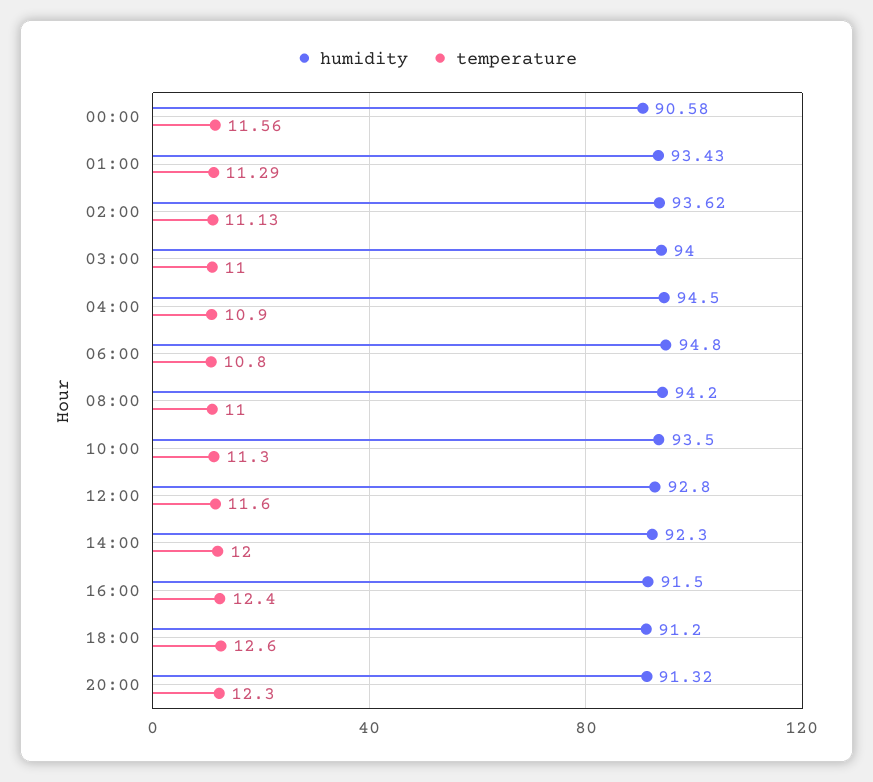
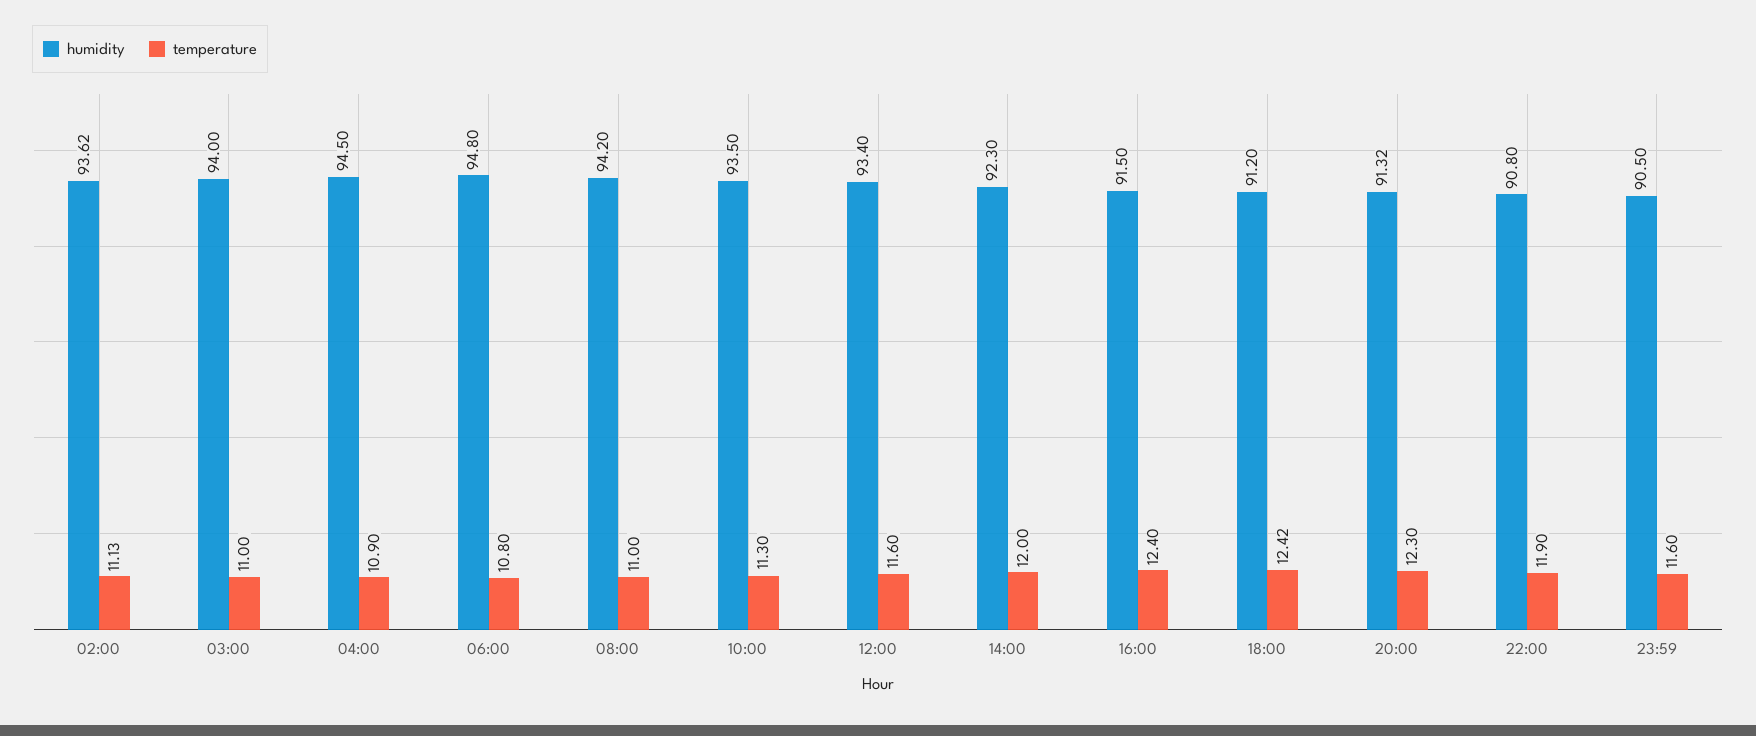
humidity, 00:00: 90.58 -> none
temperature, 00:00: 11.56 -> none
humidity, 01:00: 93.43 -> none
temperature, 01:00: 11.29 -> none
humidity, 12:00: 92.8 -> 93.4
temperature, 18:00: 12.6 -> 12.42
humidity, 22:00: none -> 90.8
temperature, 22:00: none -> 11.9
humidity, 23:59: none -> 90.5
temperature, 23:59: none -> 11.6

